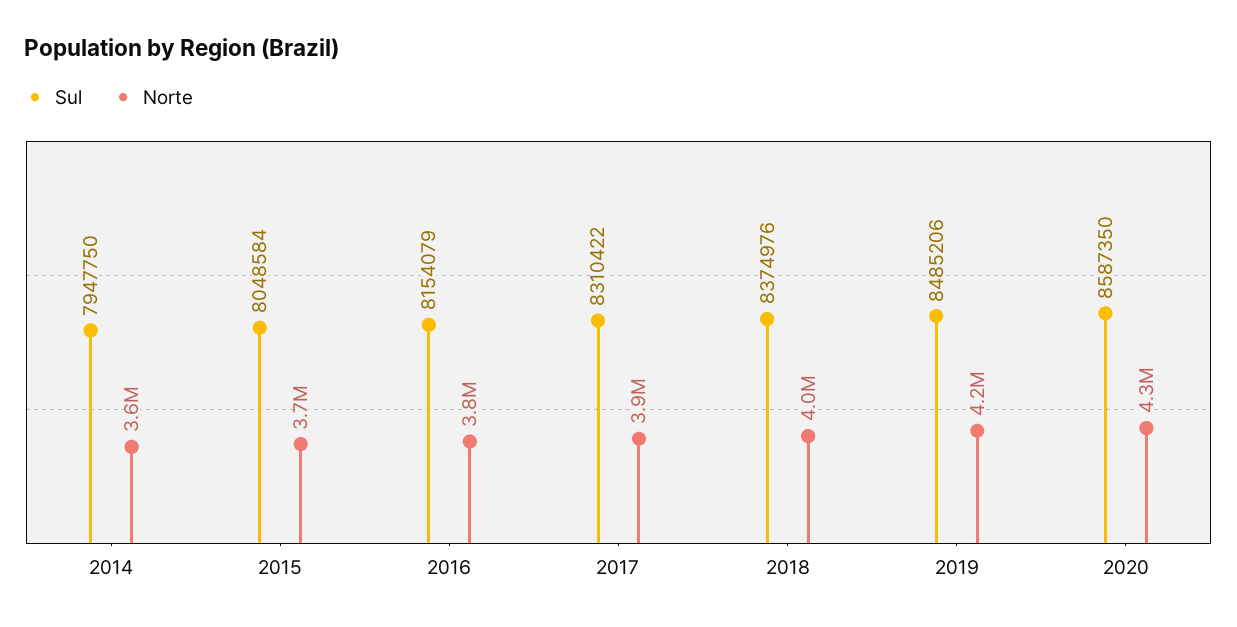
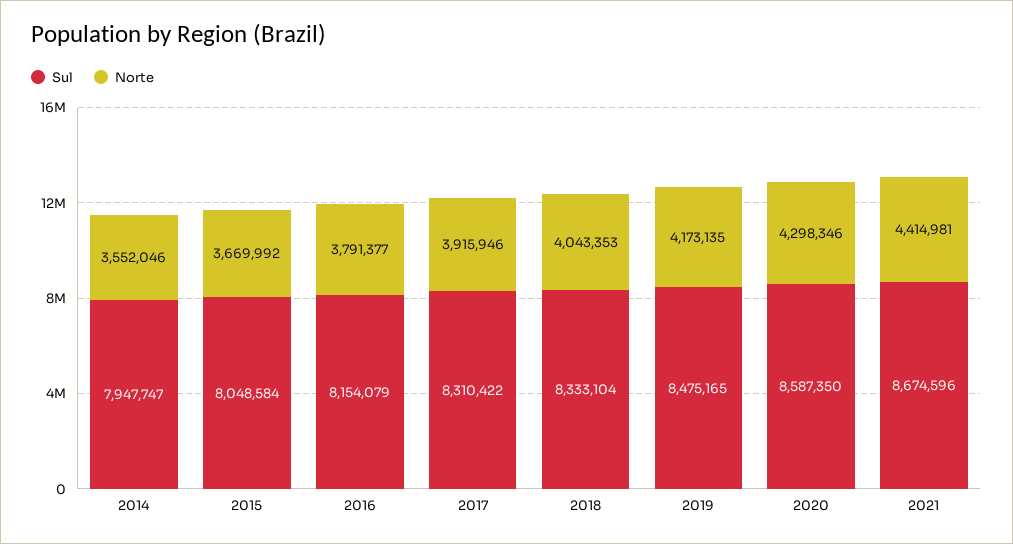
Sul, 2014: 7947750 -> 7947747
Sul, 2018: 8374976 -> 8333104
Sul, 2019: 8485206 -> 8475165
Sul, 2021: none -> 8674596
Norte, 2021: none -> 4414981

